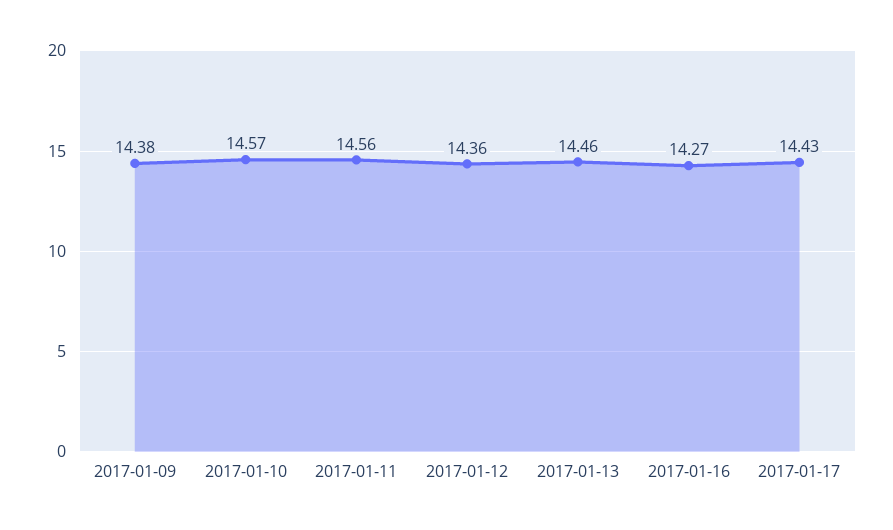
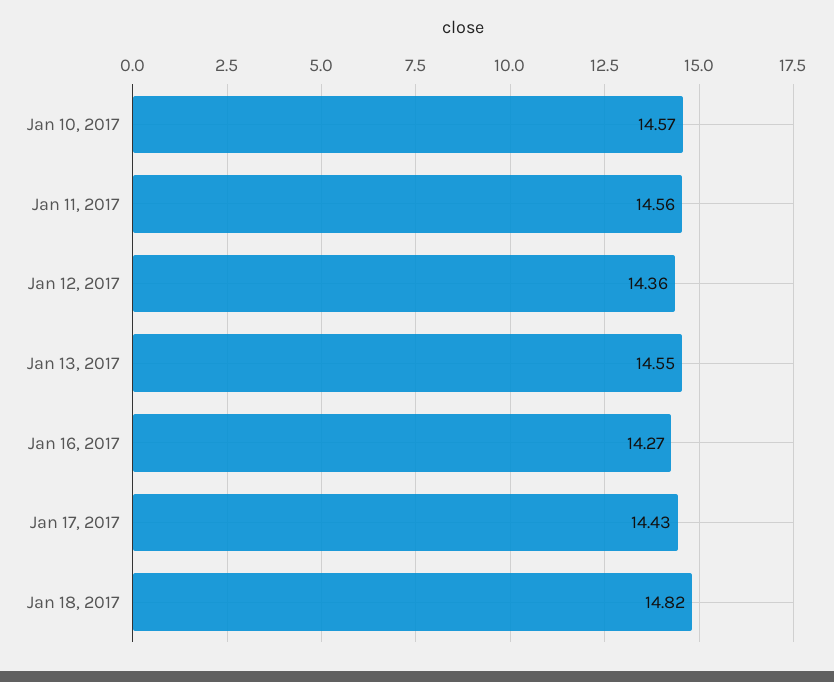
2017-01-09: 14.38 -> none
2017-01-13: 14.46 -> 14.55
Jan 18, 2017: none -> 14.82

